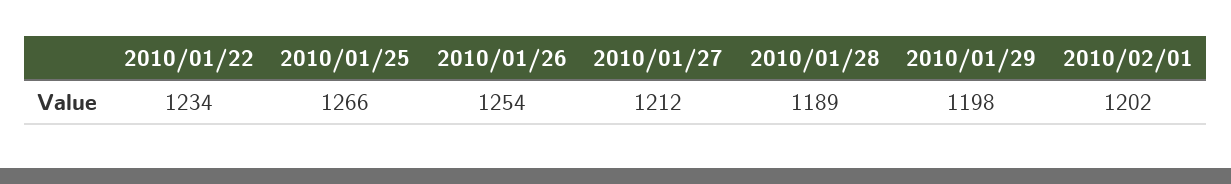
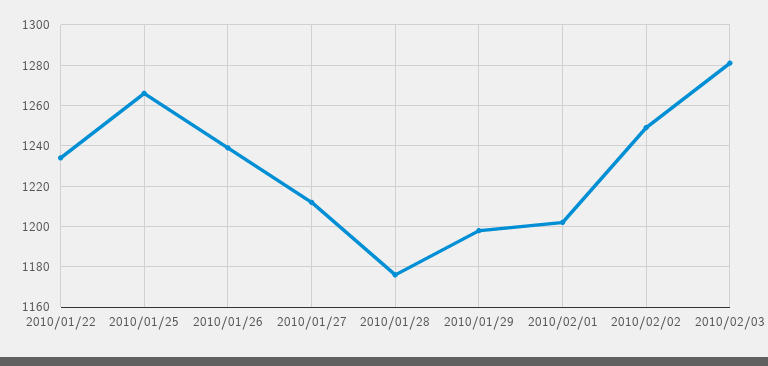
2010/01/26: 1254 -> 1240
2010/01/28: 1189 -> 1175
2010/02/02: none -> 1250
2010/02/03: none -> 1280

